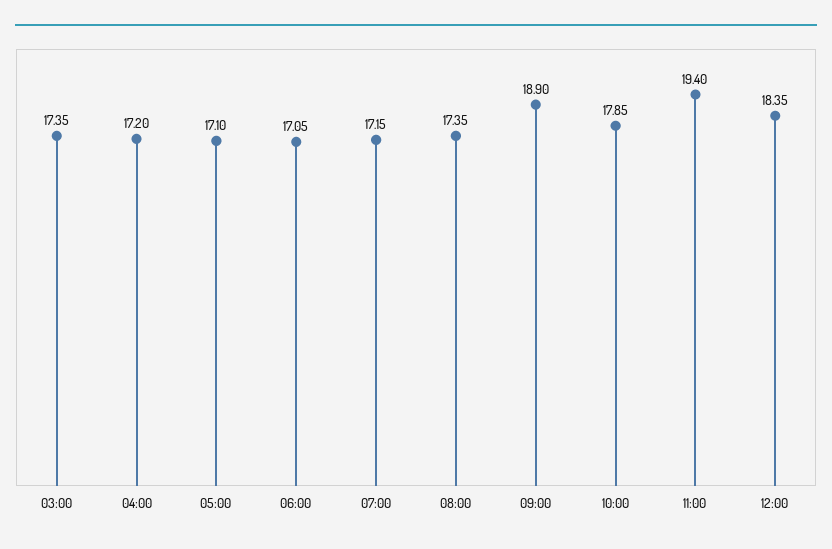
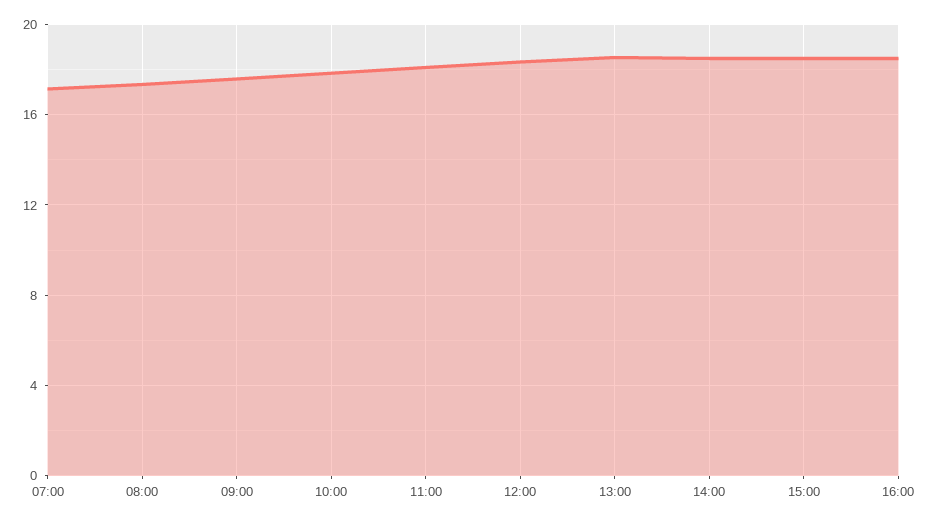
03:00: 17.35 -> none
04:00: 17.2 -> none
05:00: 17.1 -> none
06:00: 17.05 -> none
09:00: 18.9 -> 17.5
11:00: 19.4 -> 18
13:00: none -> 18.5
14:00: none -> 18.5
15:00: none -> 18.5
16:00: none -> 18.5

